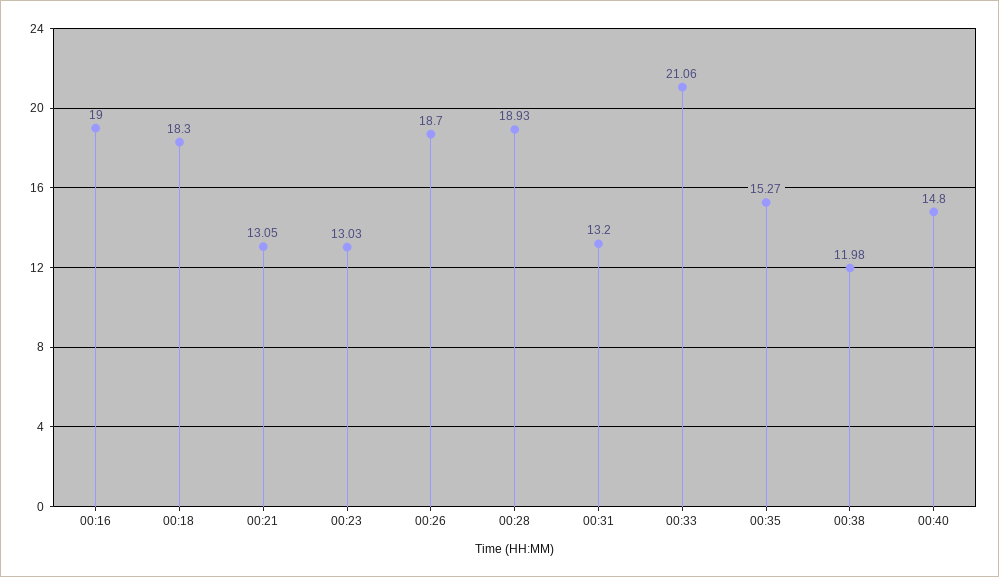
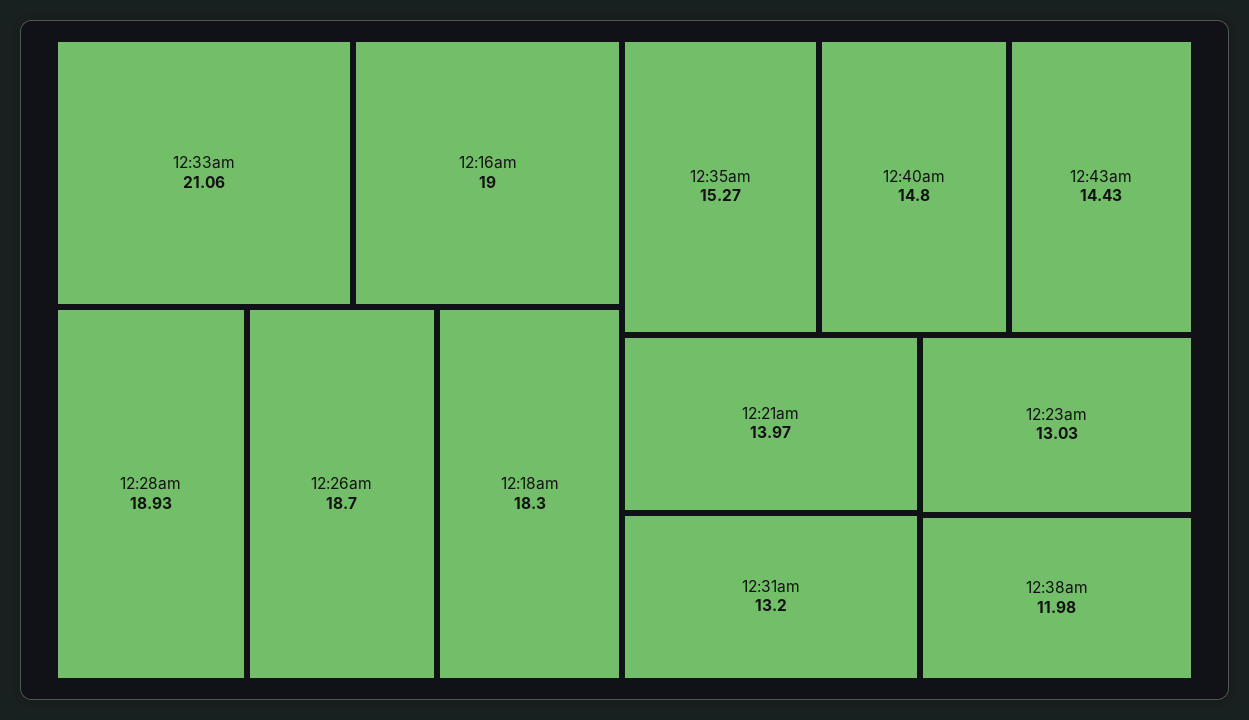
00:21: 13.05 -> 13.97
12:43am: none -> 14.43

